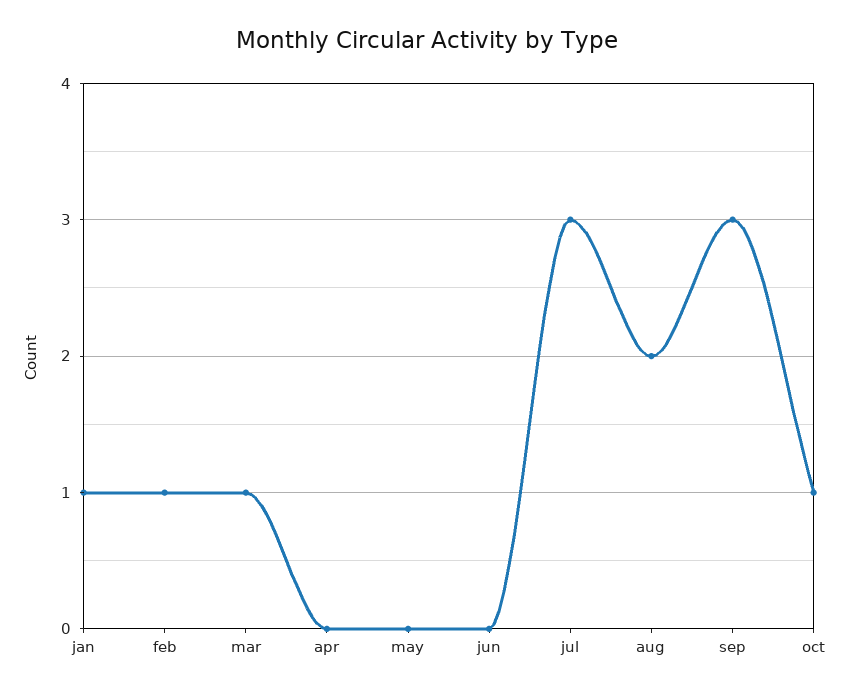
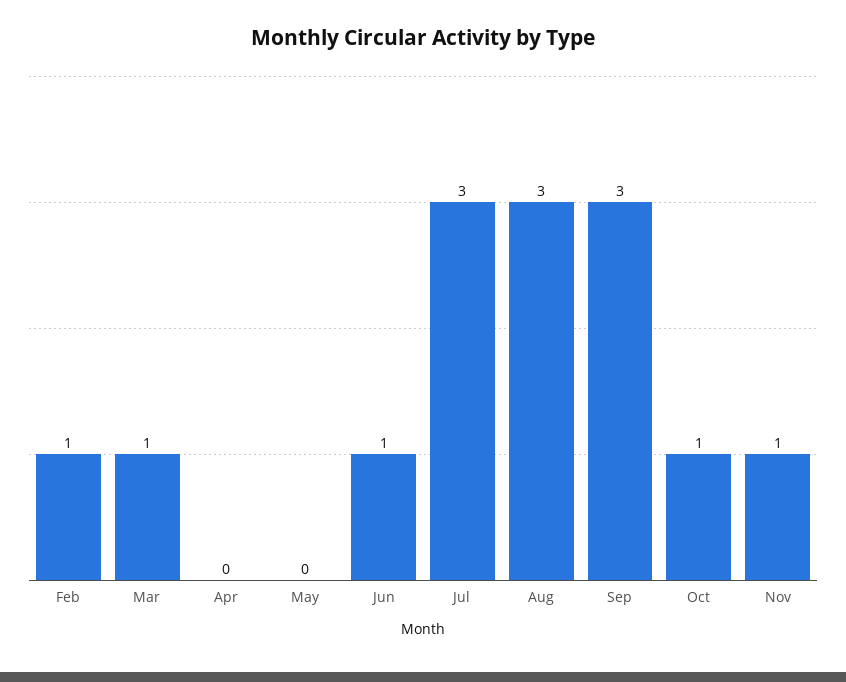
jan: 1 -> none
jun: 0 -> 1
aug: 2 -> 3
Nov: none -> 1

